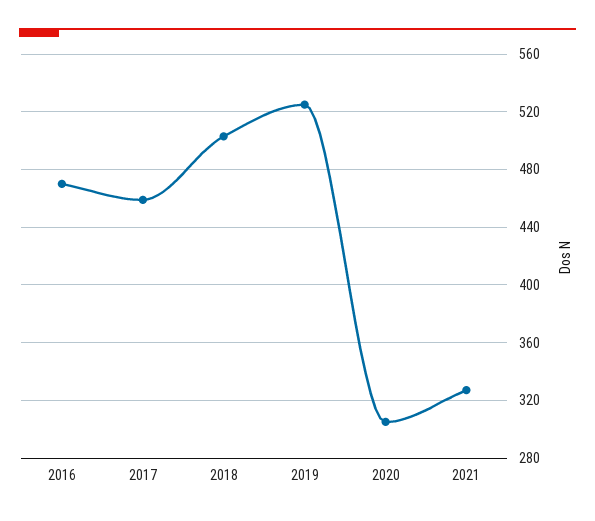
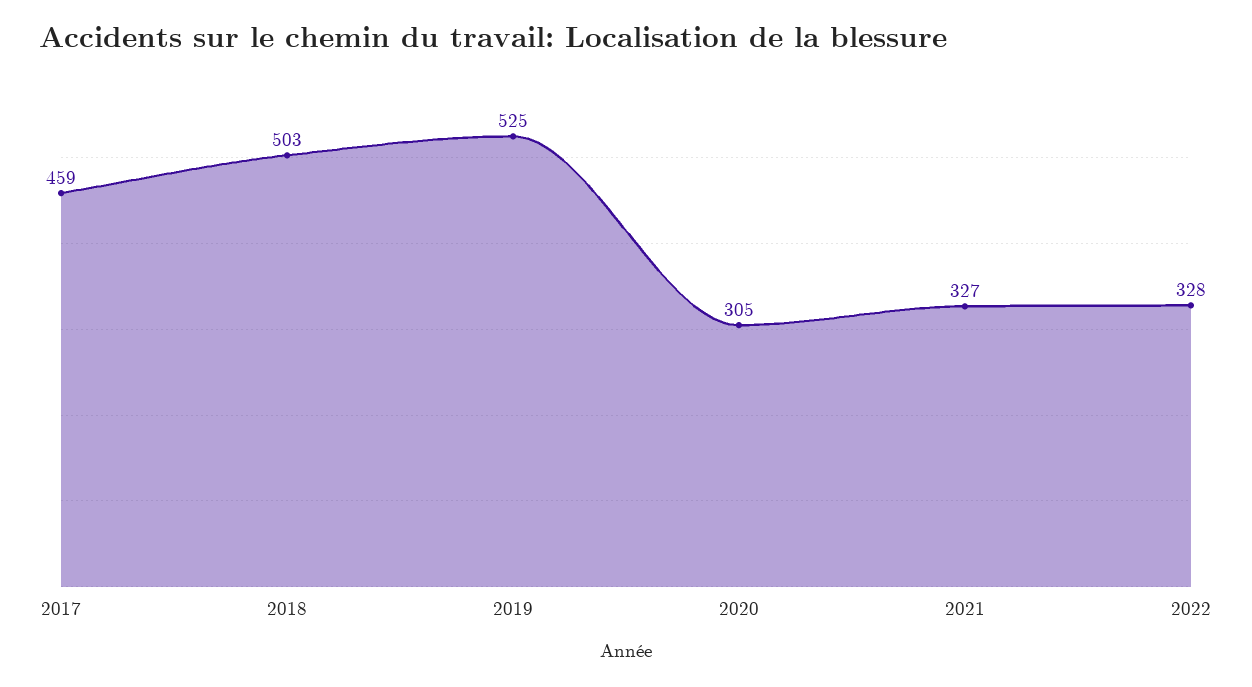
2016: 470 -> none
2022: none -> 328

